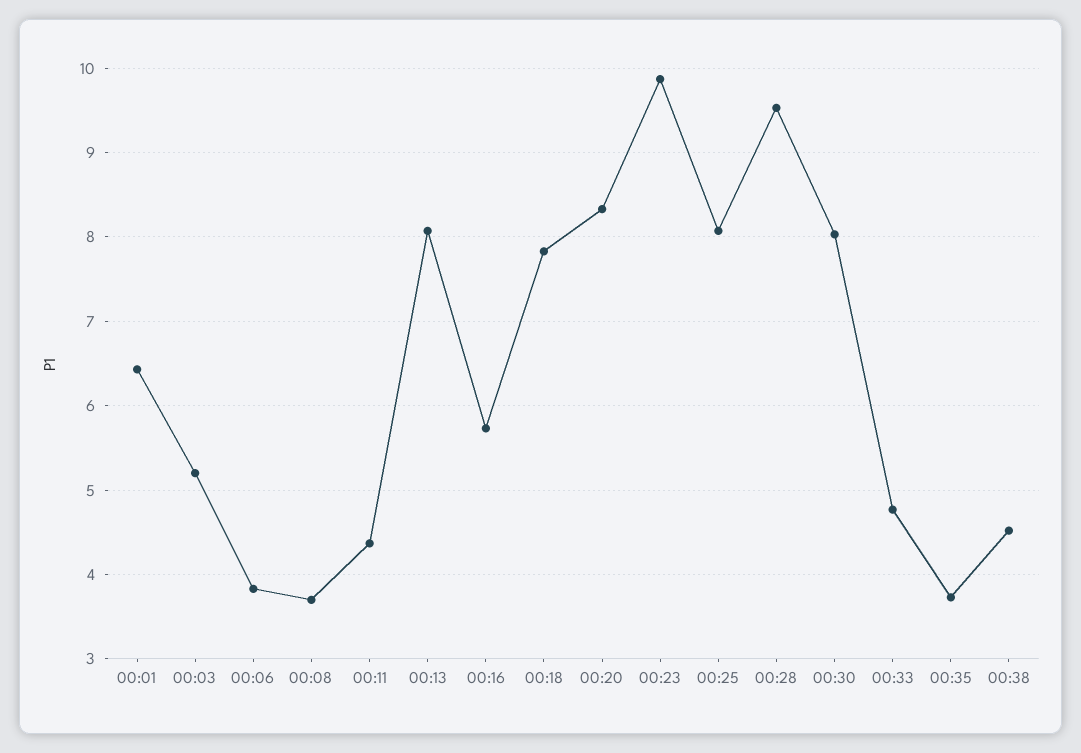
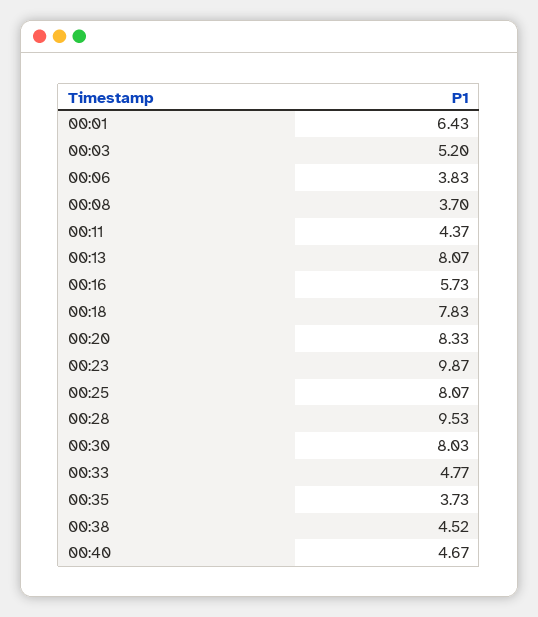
00:40: none -> 4.67

